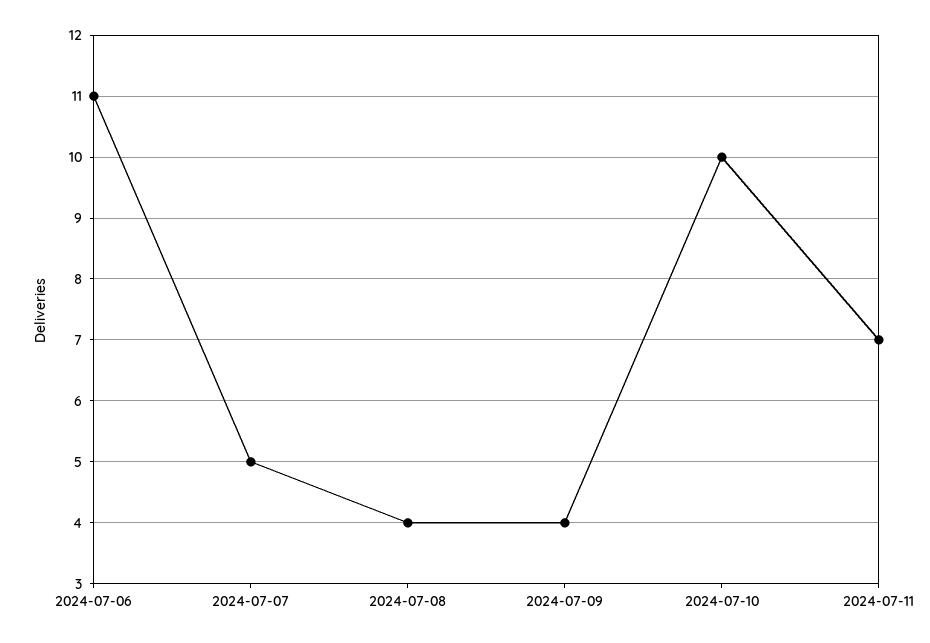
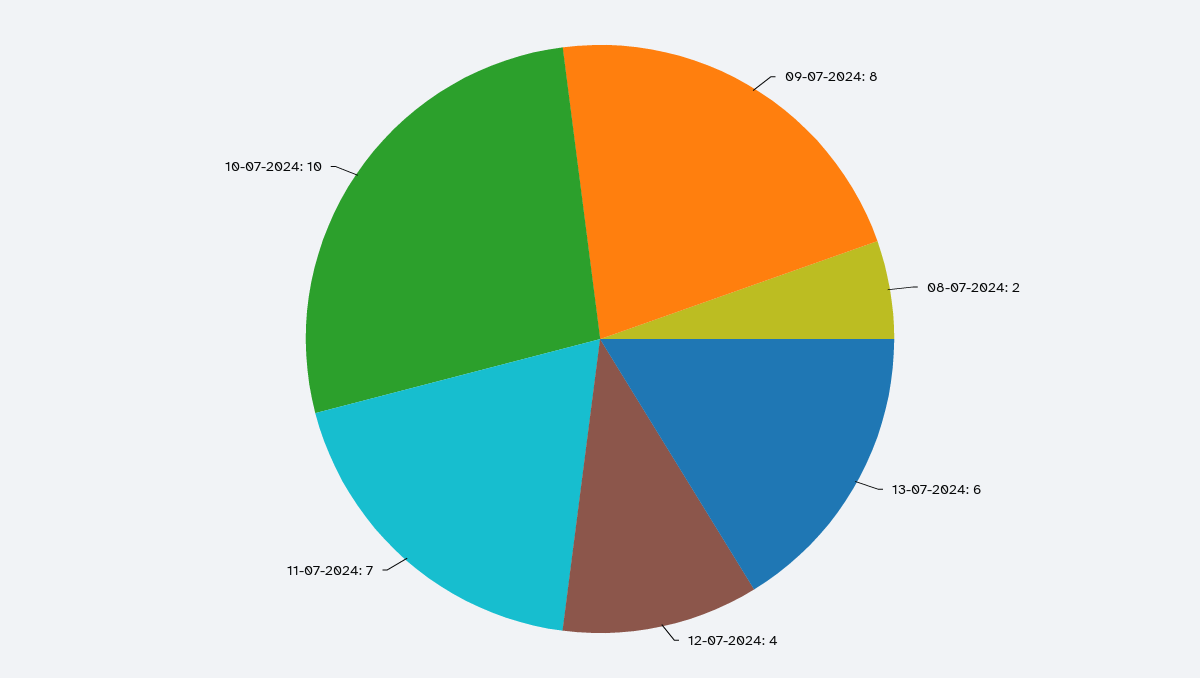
2024-07-06: 11 -> none
2024-07-07: 5 -> none
2024-07-08: 4 -> 2
2024-07-09: 4 -> 8
13-07-2024: none -> 6
12-07-2024: none -> 4

